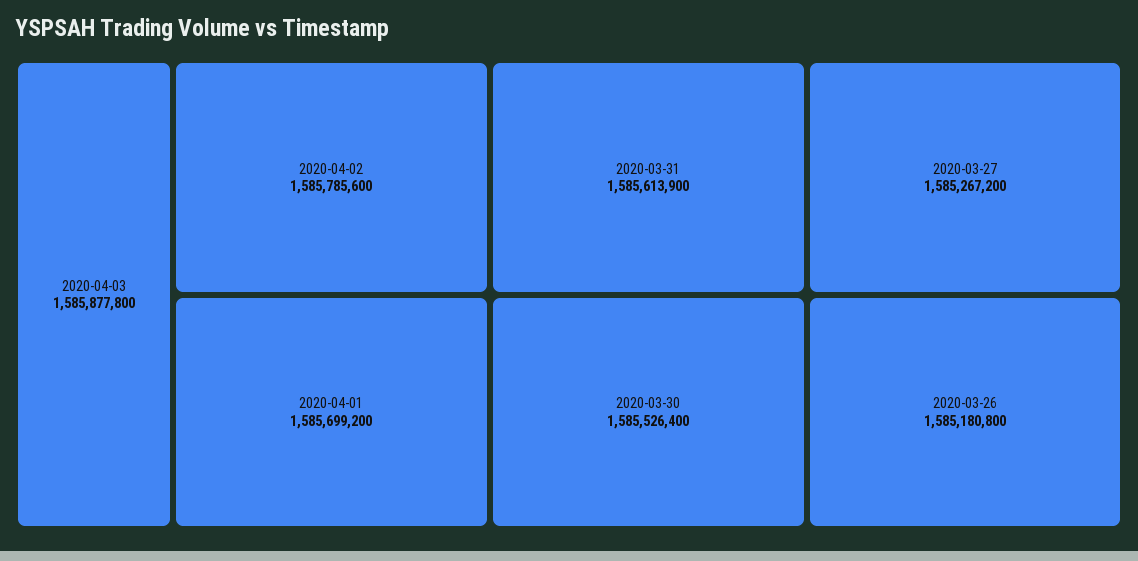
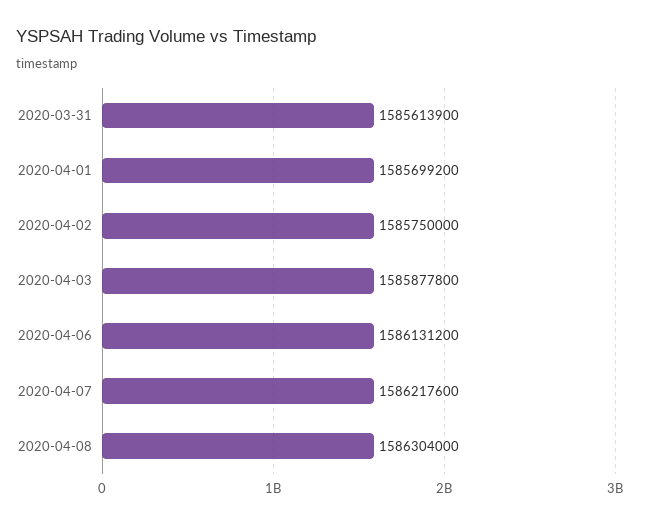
2020-04-02: 1585785600 -> 1585750000
2020-03-30: 1585526400 -> none
2020-03-27: 1585267200 -> none
2020-03-26: 1585180800 -> none
2020-04-06: none -> 1586131200
2020-04-07: none -> 1586217600
2020-04-08: none -> 1586304000

